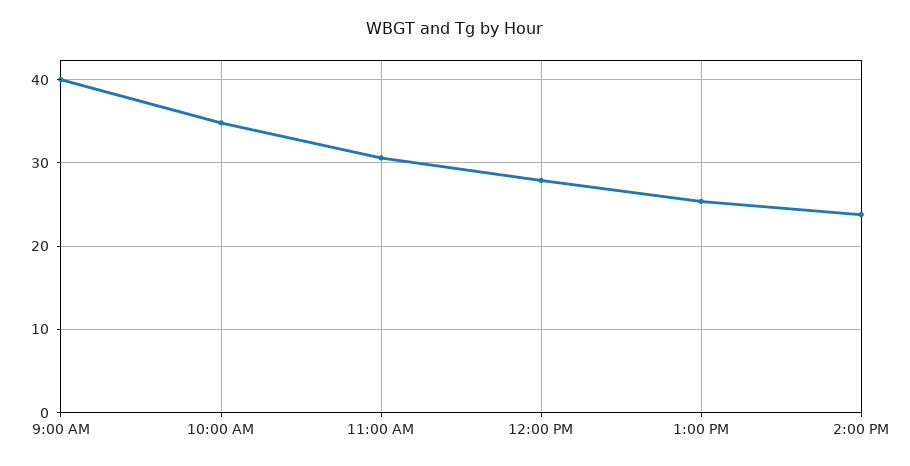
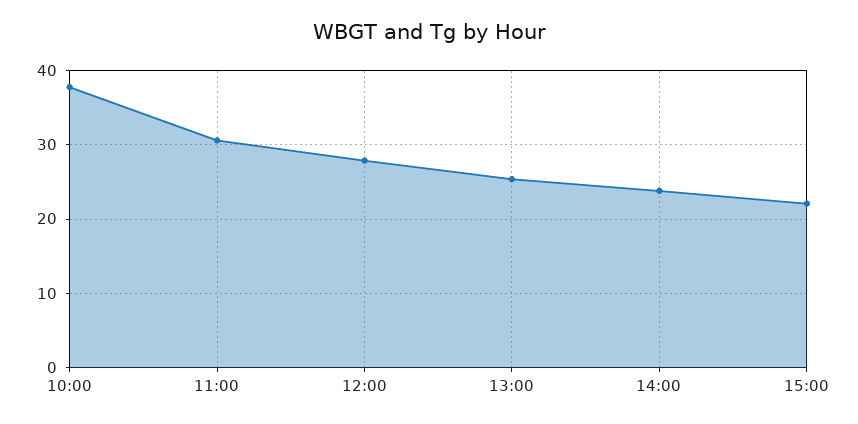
9:00 AM: 40 -> none
10:00 AM: 35 -> 38
15:00: none -> 22

